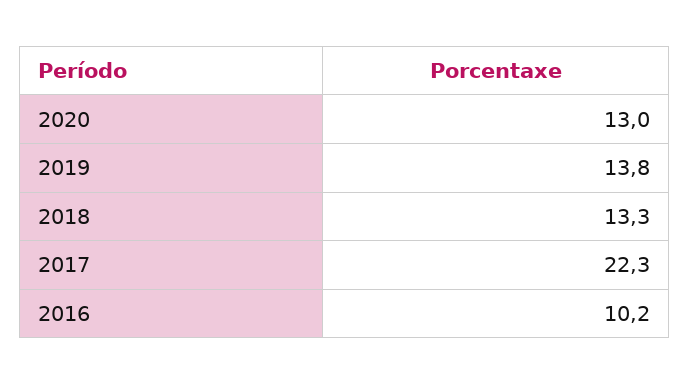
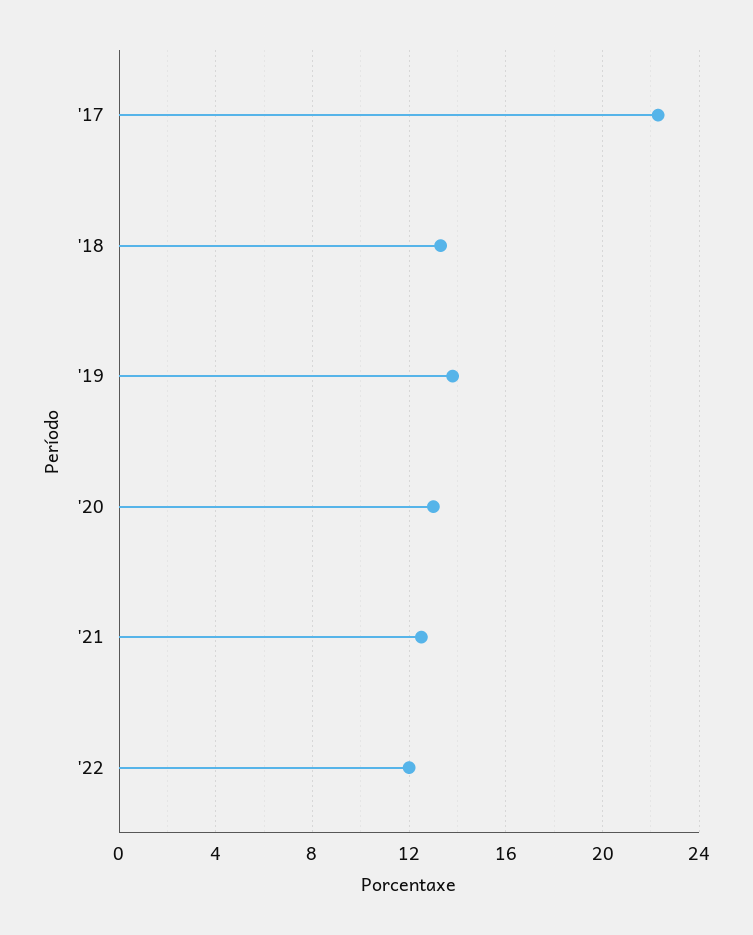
2016: 10.2 -> none
'21: none -> 12.5
'22: none -> 12

